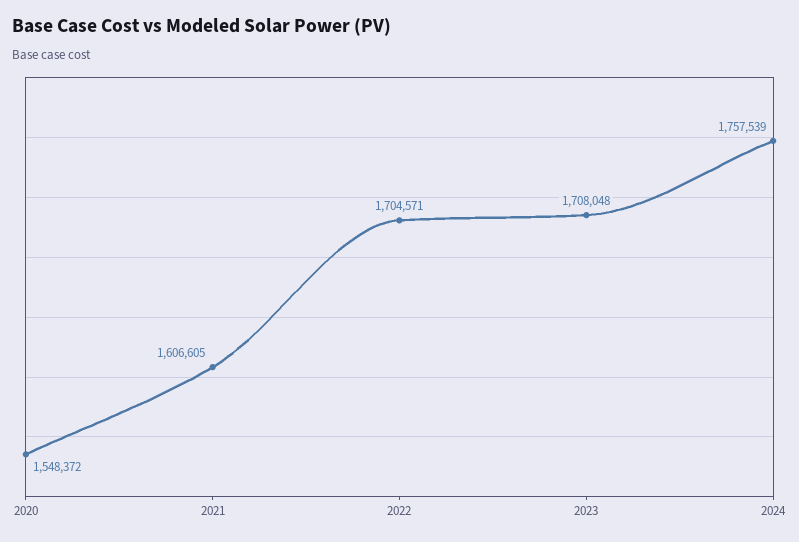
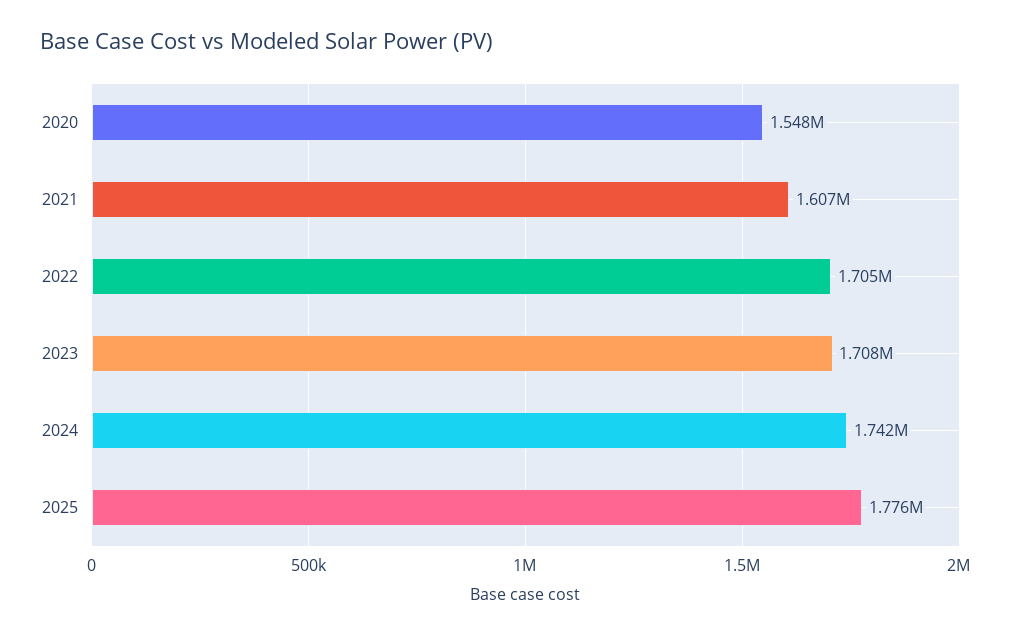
2024: 1757539 -> 1742000
2025: none -> 1776000

